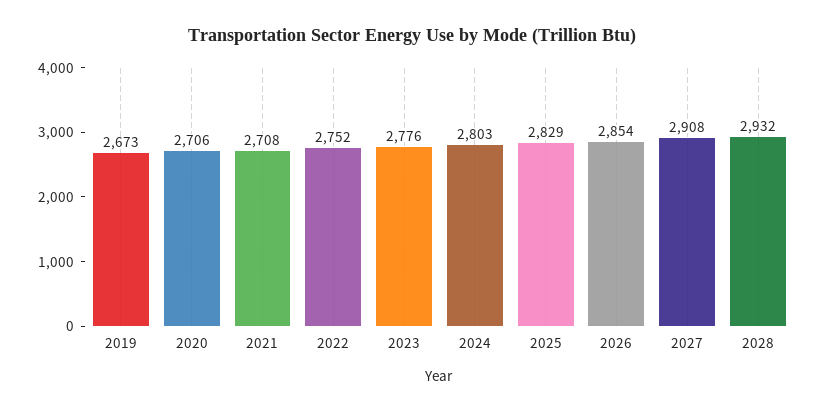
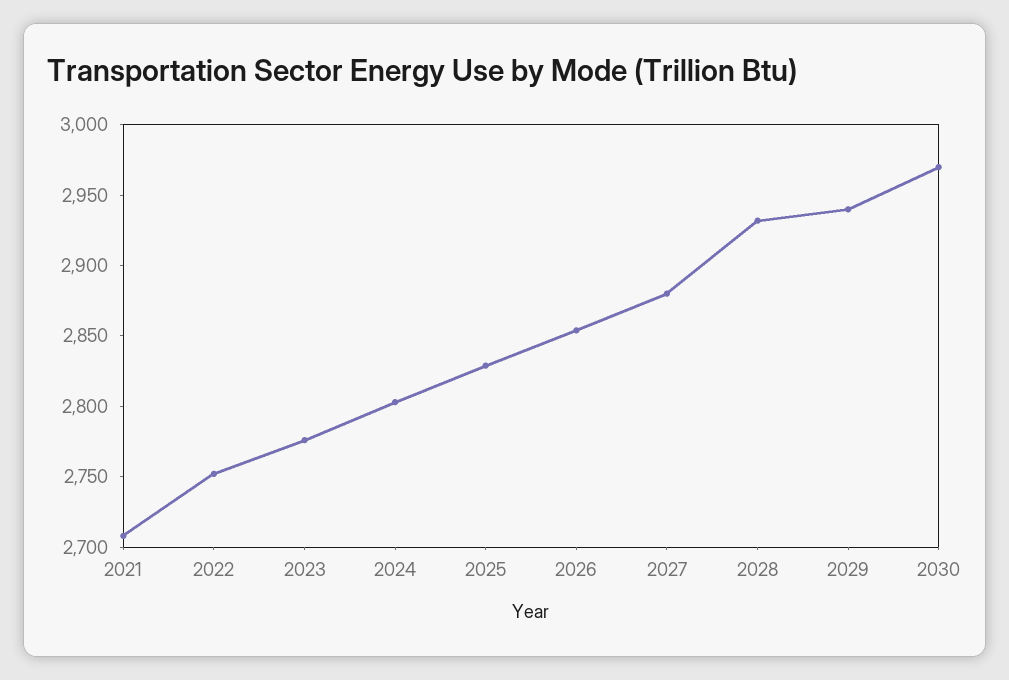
2019: 2673 -> none
2020: 2706 -> none
2027: 2908 -> 2880
2029: none -> 2940
2030: none -> 2970

